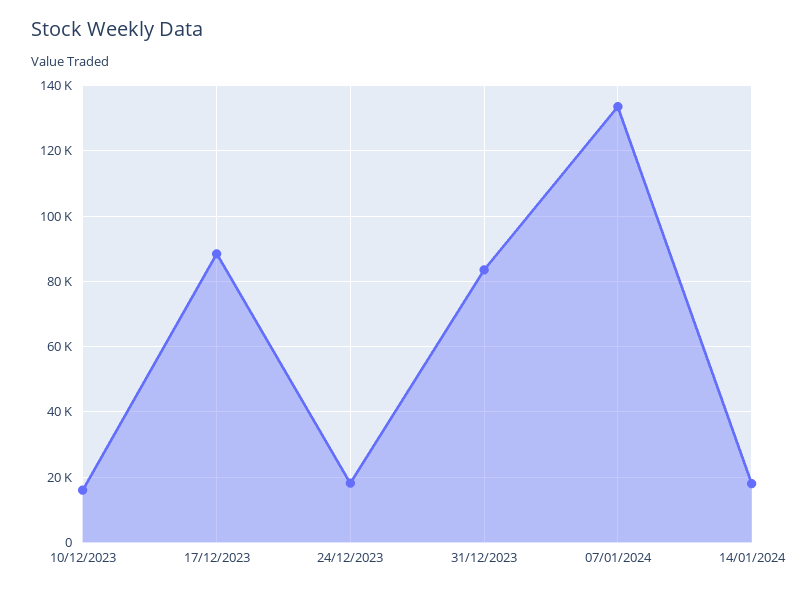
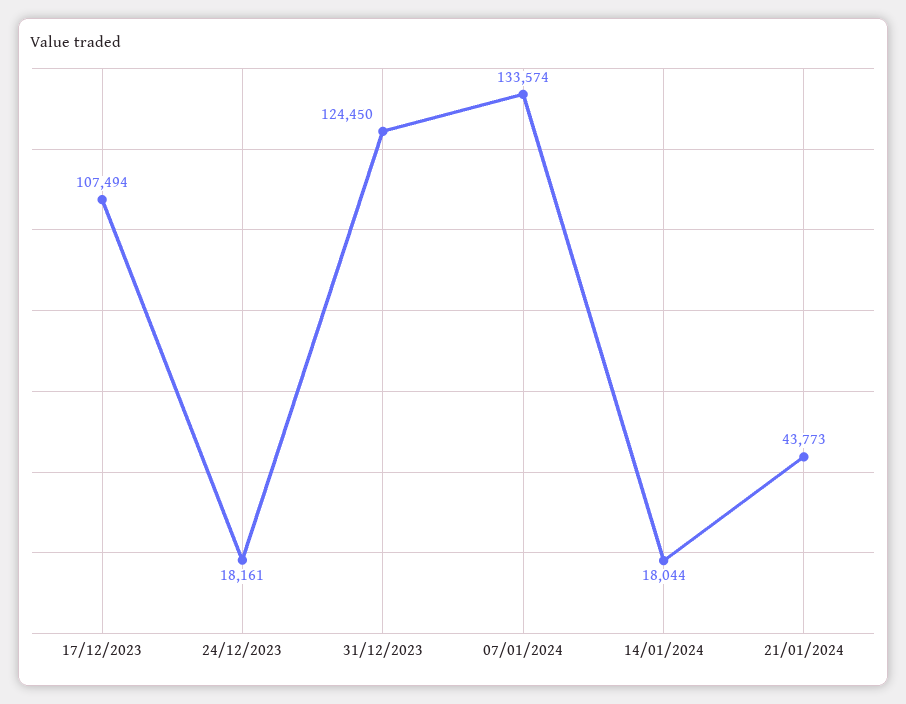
10/12/2023: 16000 -> none
17/12/2023: 88000 -> 107494
31/12/2023: 84000 -> 124450
21/01/2024: none -> 43773

